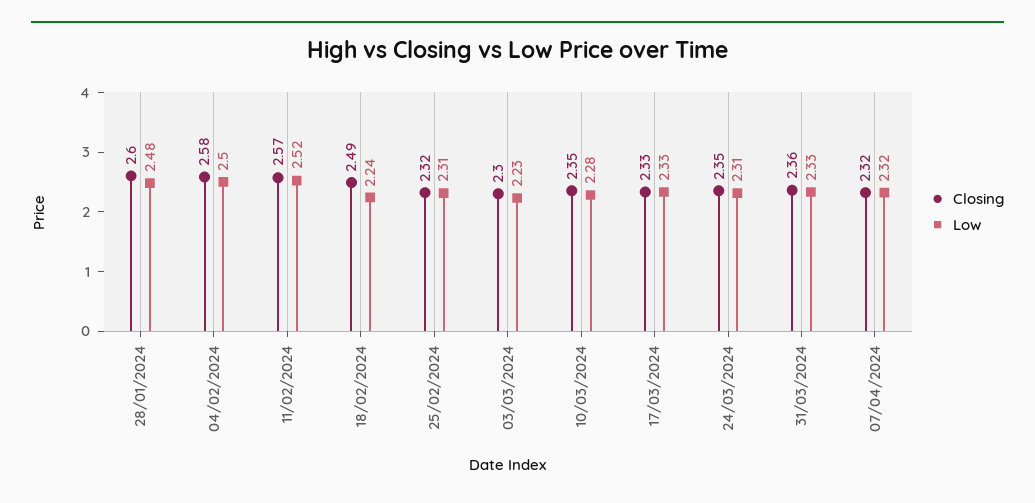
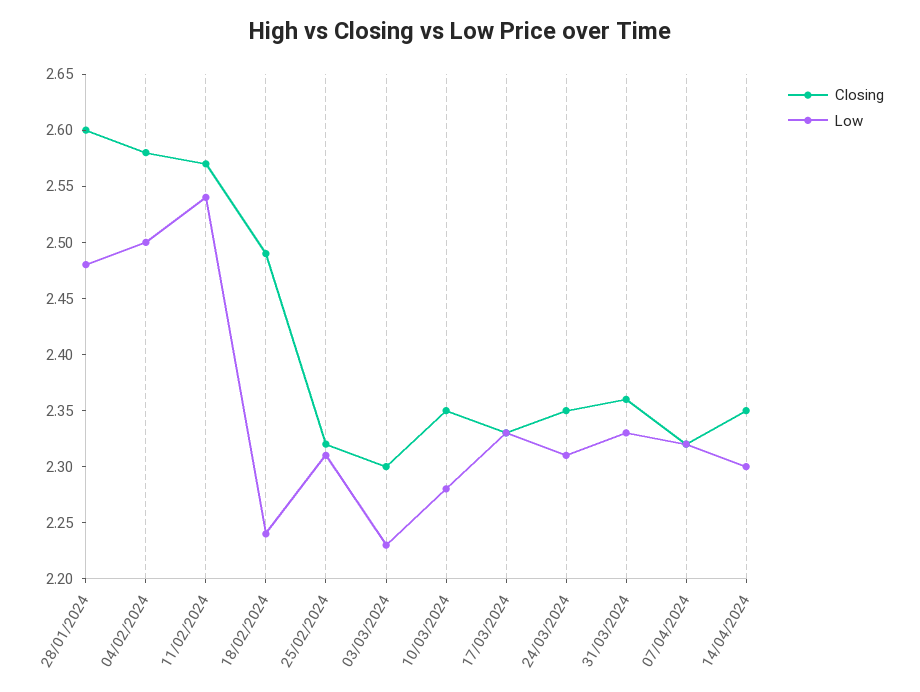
Low, 11/02/2024: 2.52 -> 2.54
Closing, 14/04/2024: none -> 2.35
Low, 14/04/2024: none -> 2.3

